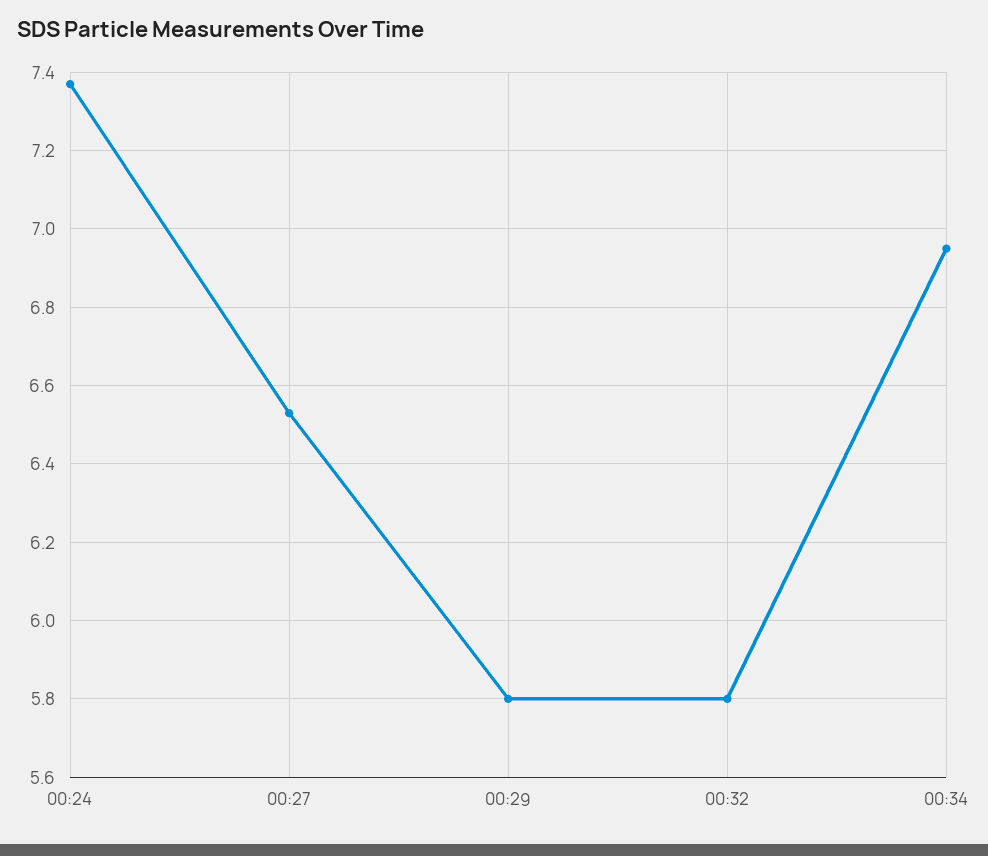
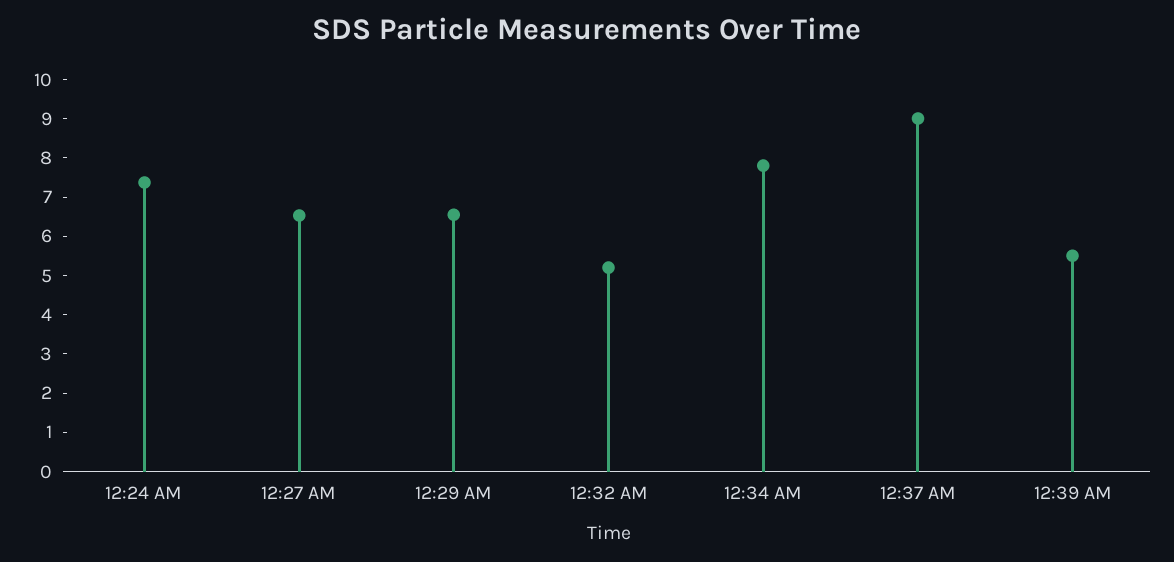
00:29: 5.8 -> 6.5
00:32: 5.8 -> 5.25
00:34: 6.95 -> 7.75
12:37 AM: none -> 9
12:39 AM: none -> 5.5

